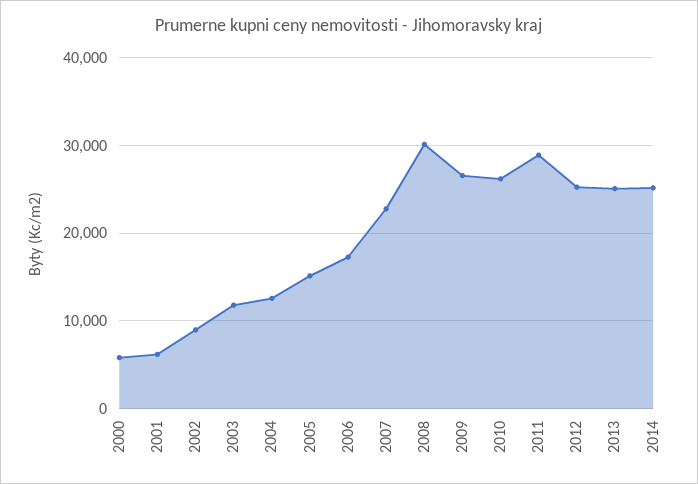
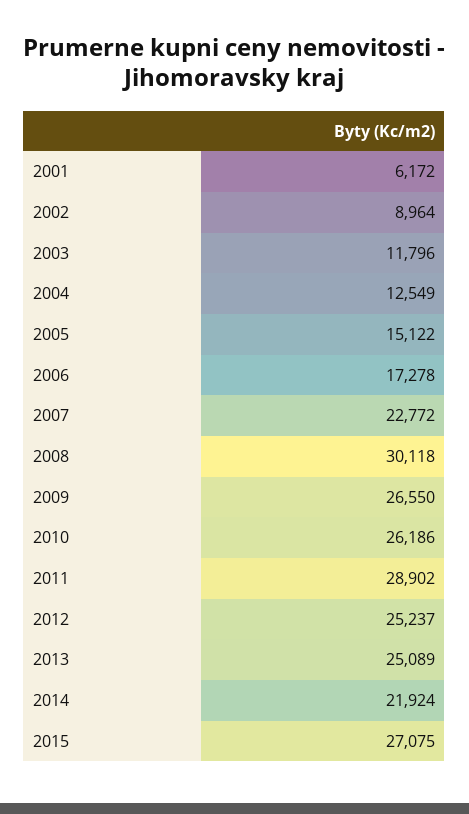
2000: 6000 -> none
2014: 25000 -> 21924
2015: none -> 27075

